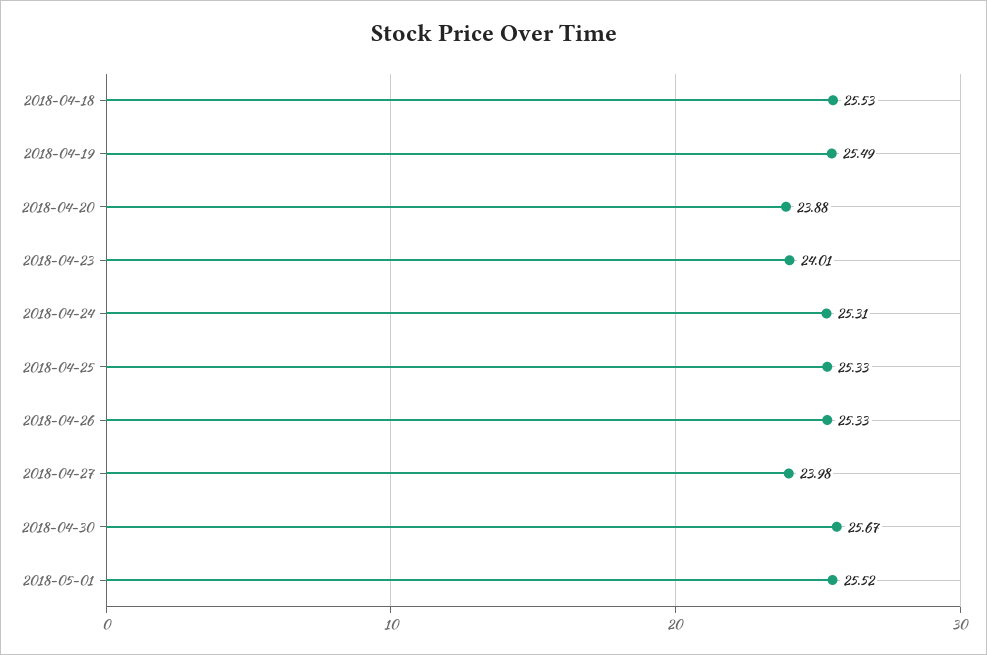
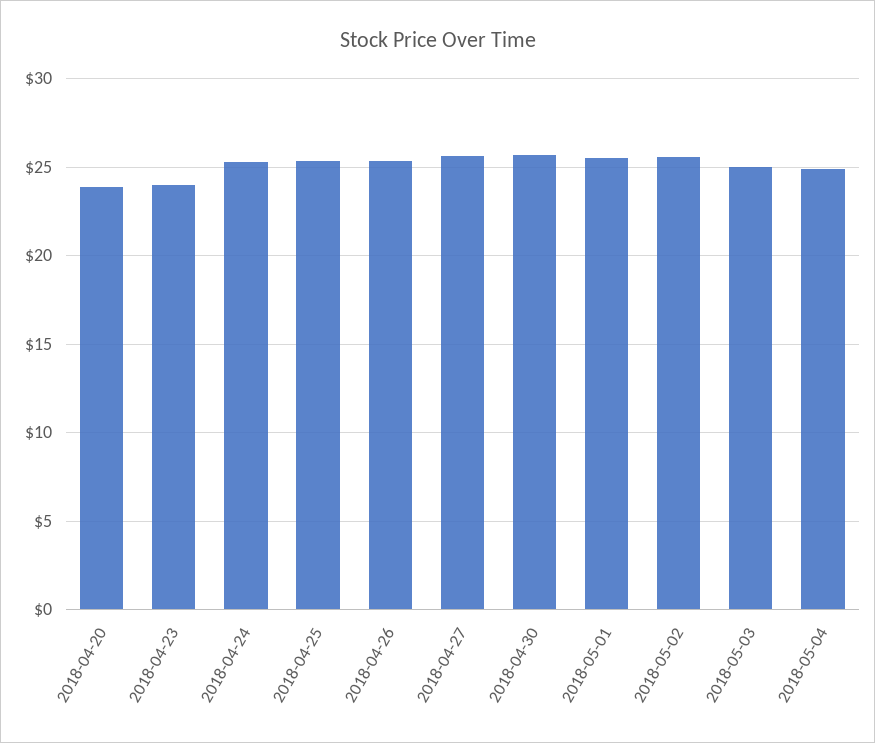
2018-04-18: 25.53 -> none
2018-04-19: 25.49 -> none
2018-04-27: 23.98 -> 25.5
2018-05-02: none -> 25.5
2018-05-03: none -> 25
2018-05-04: none -> 25

